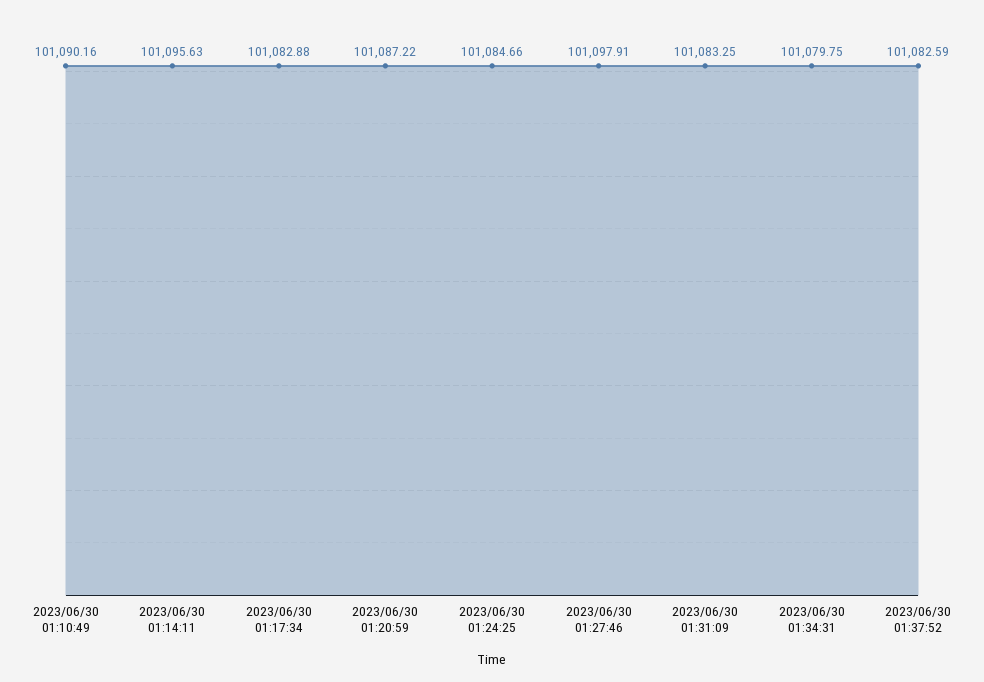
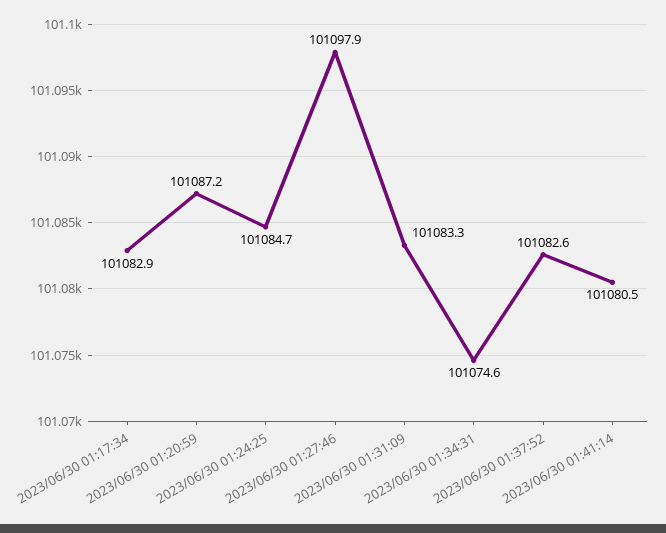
2023/06/30 01:10:49: 101090.16 -> none
2023/06/30 01:14:11: 101095.63 -> none
2023/06/30 01:34:31: 101079.75 -> 101074.6
2023/06/30 01:41:14: none -> 101080.5

